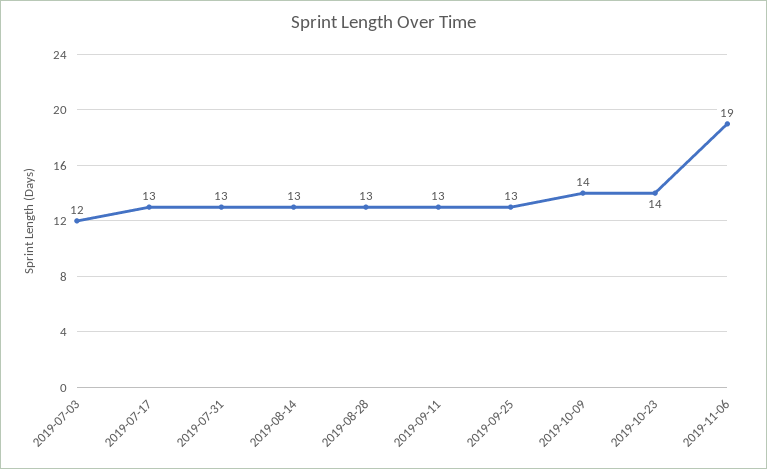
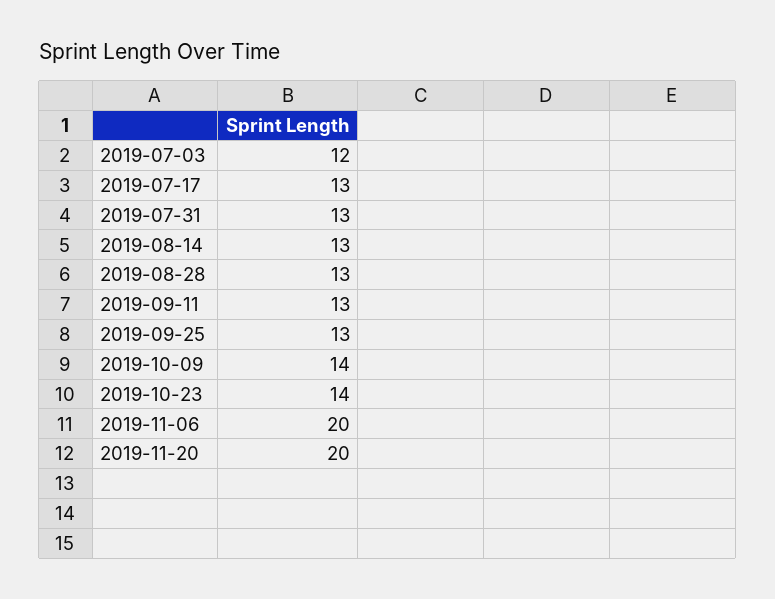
2019-11-06: 19 -> 20
2019-11-20: none -> 20

